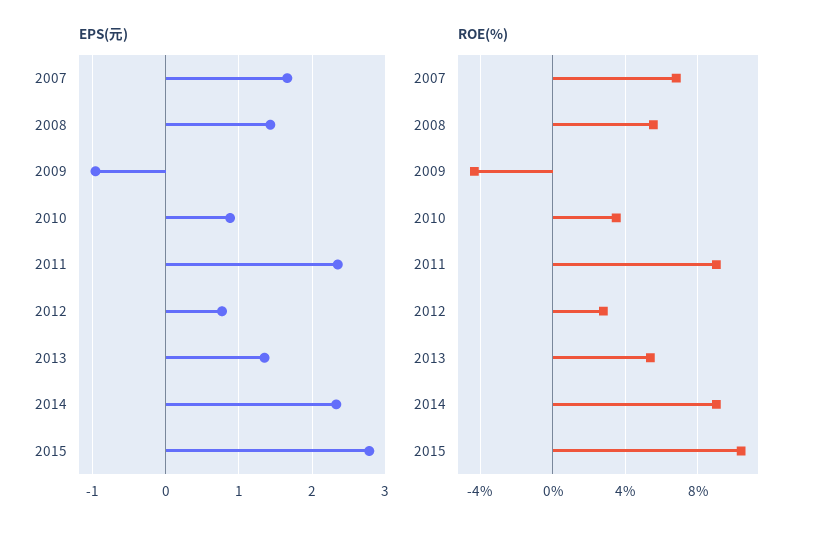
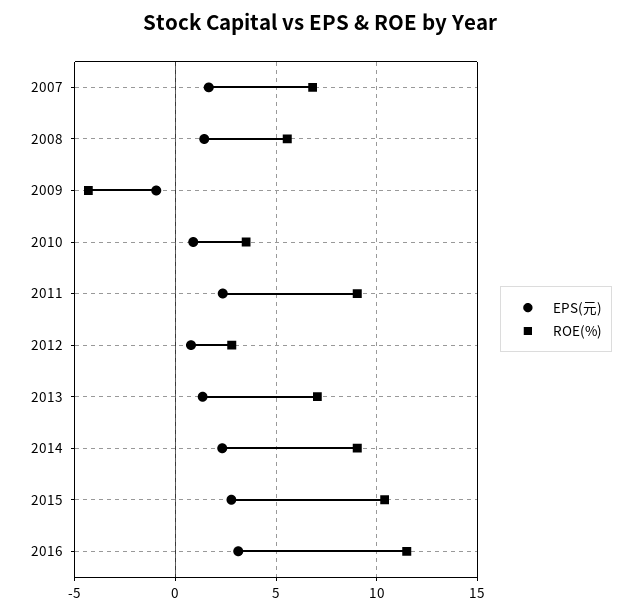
ROE(%), 2013: 5.5 -> 7
EPS(元), 2016: none -> 3
ROE(%), 2016: none -> 11.5

